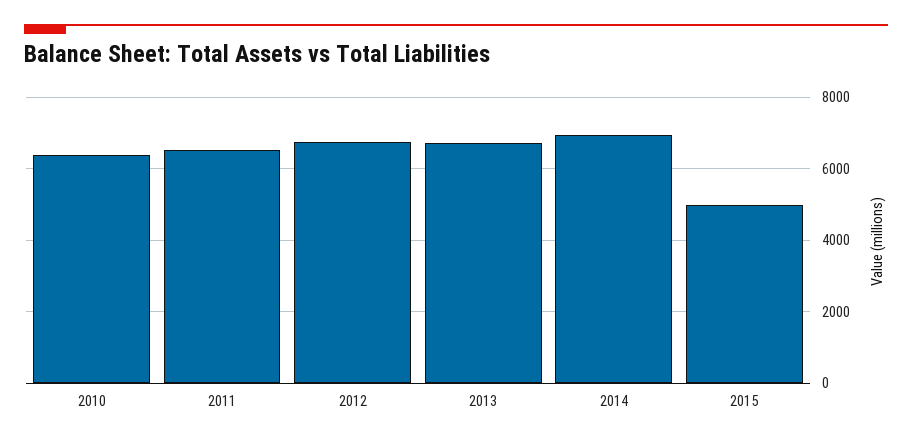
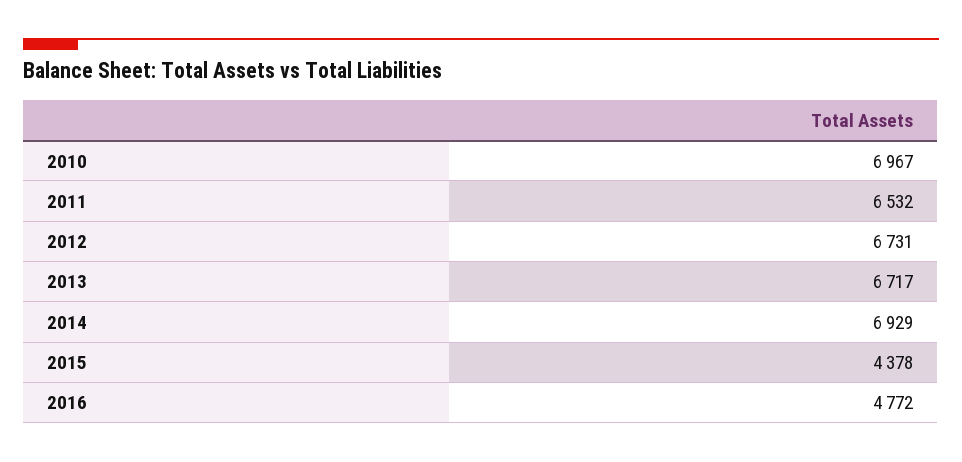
2010: 6400 -> 6967
2015: 5000 -> 4378
2016: none -> 4772

